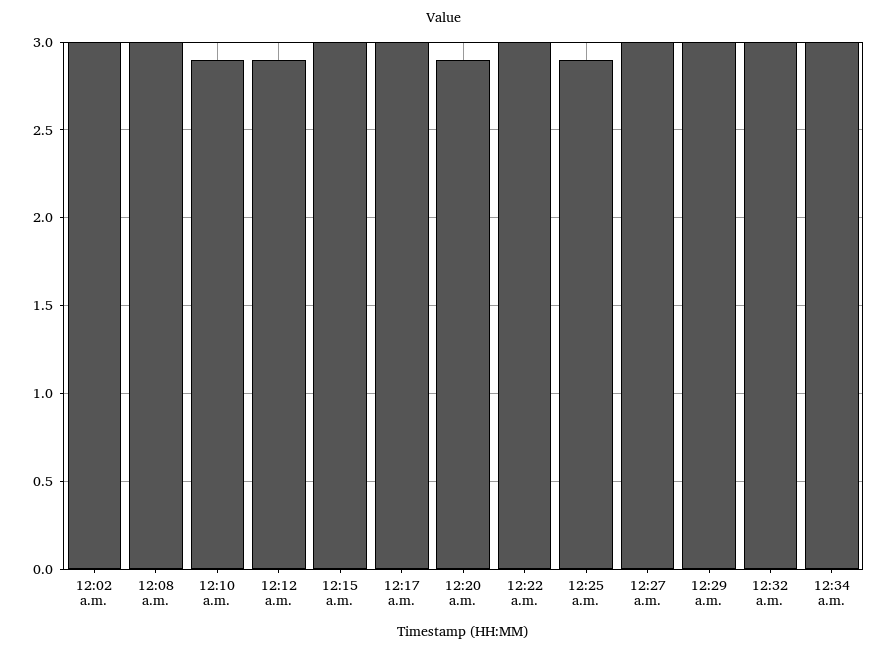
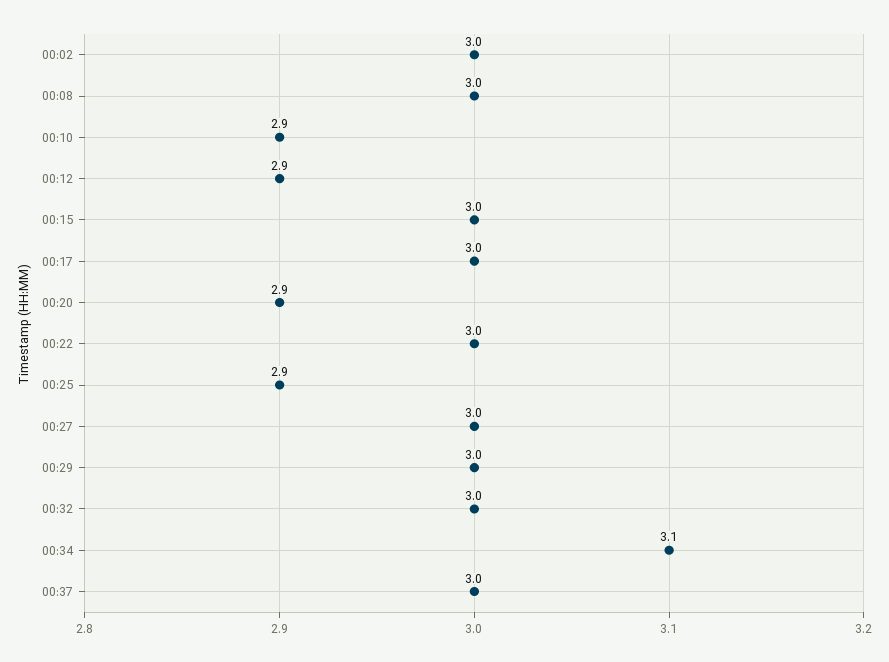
12:34 a.m.: 3 -> 3.1
00:37: none -> 3

